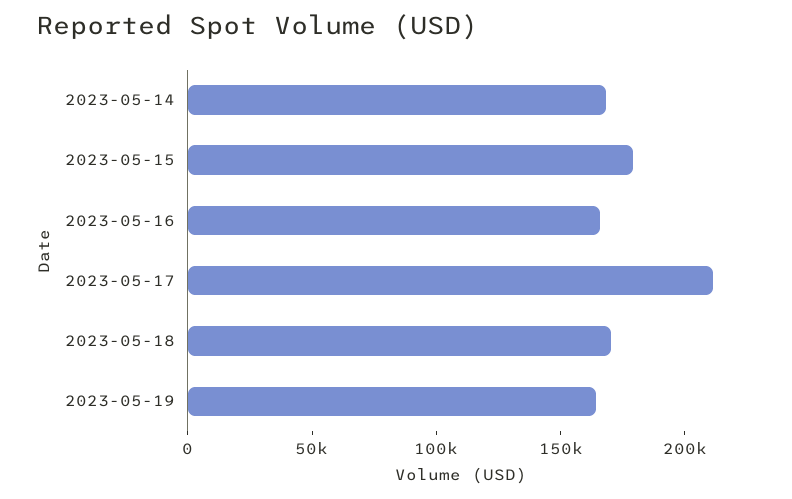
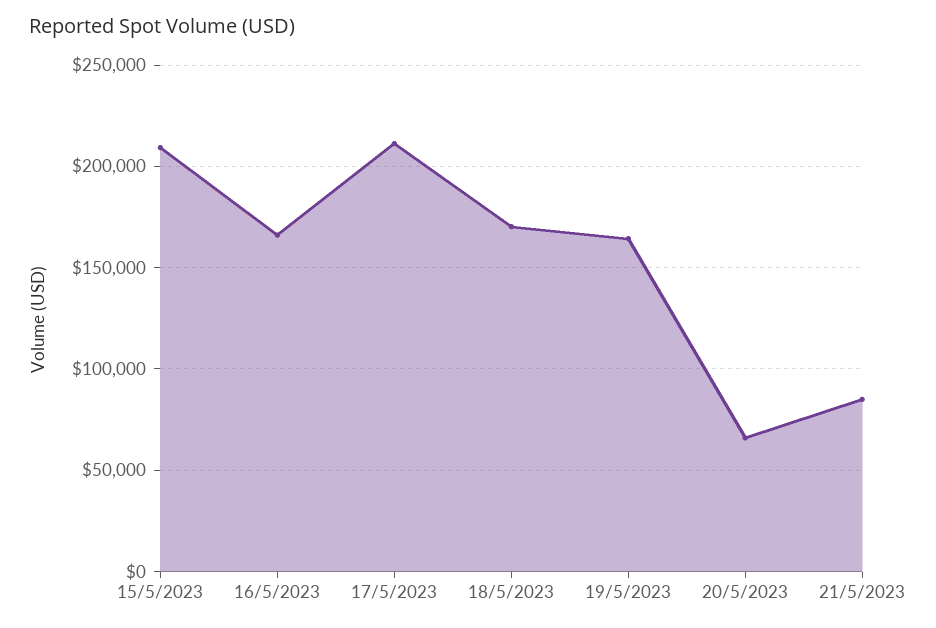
2023-05-14: 170000 -> none
2023-05-15: 180000 -> 210000
20/5/2023: none -> 65000
21/5/2023: none -> 85000

